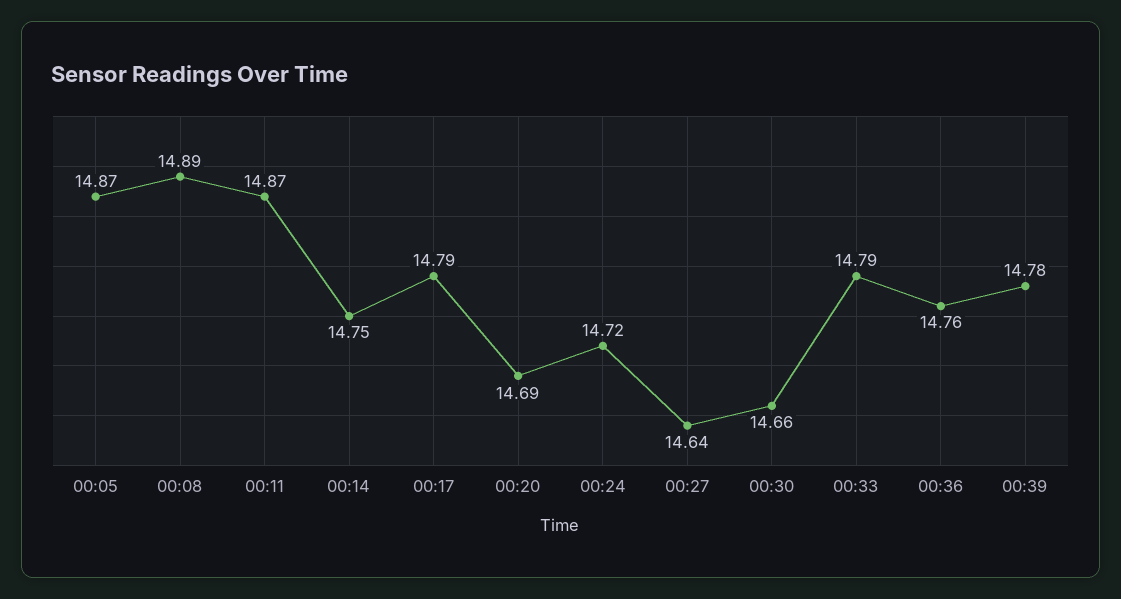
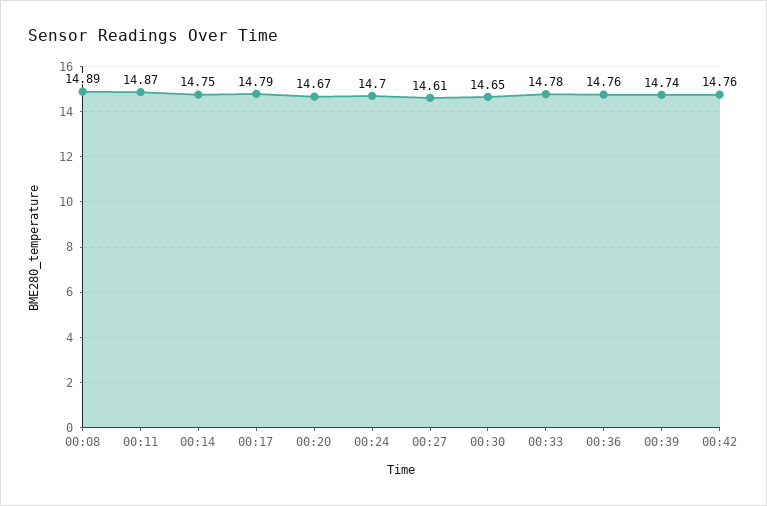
00:05: 14.87 -> none
00:20: 14.69 -> 14.67
00:24: 14.72 -> 14.7
00:27: 14.64 -> 14.61
00:30: 14.66 -> 14.65
00:33: 14.79 -> 14.78
00:39: 14.78 -> 14.74
00:42: none -> 14.76

